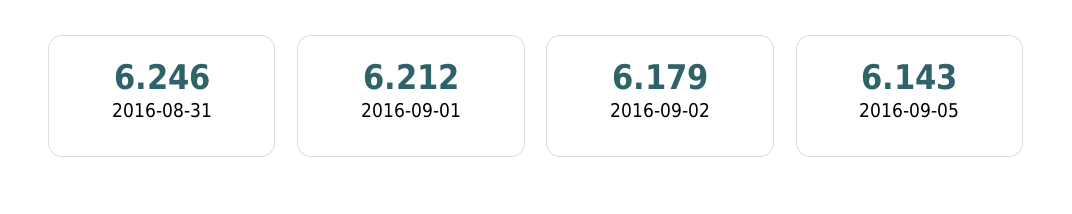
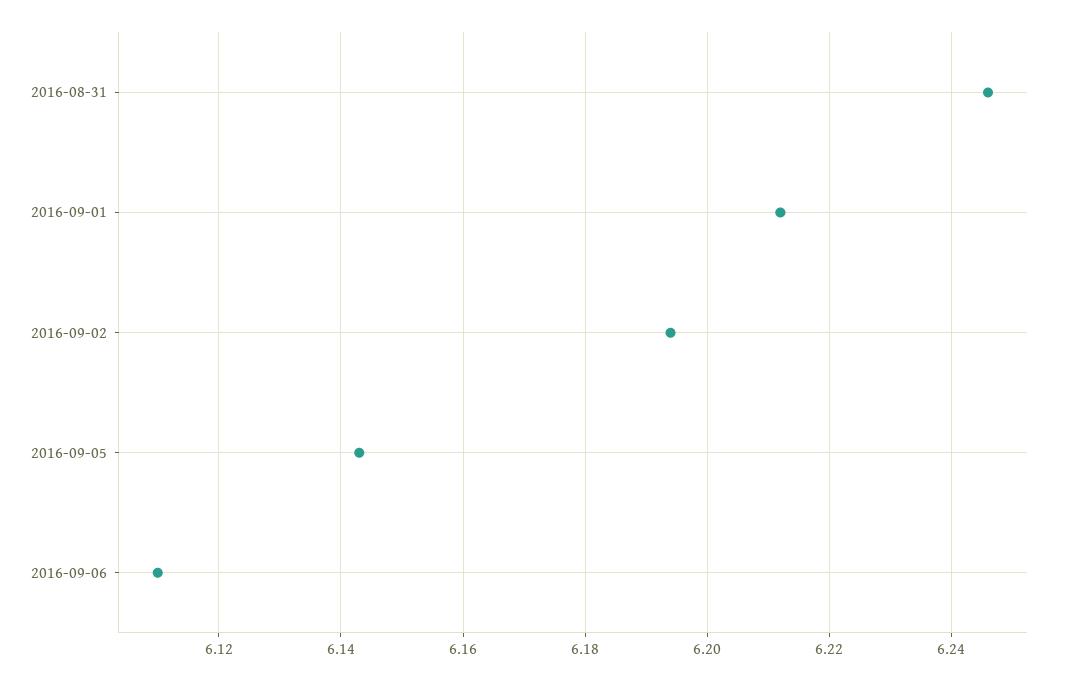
2016-09-02: 6.179 -> 6.195
2016-09-06: none -> 6.11

